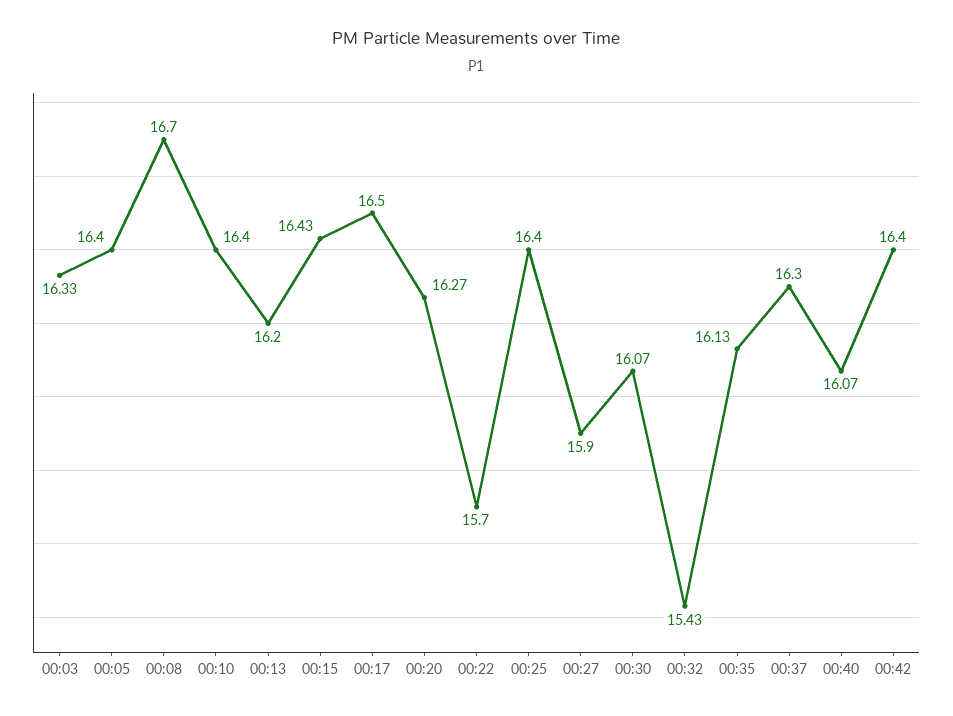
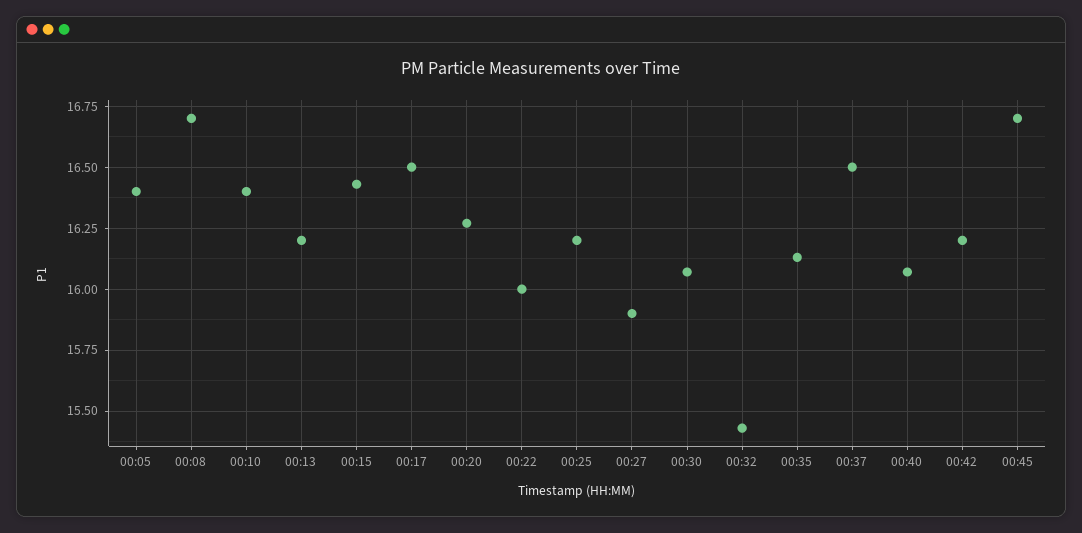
00:03: 16.33 -> none
00:22: 15.7 -> 16
00:25: 16.4 -> 16.2
00:37: 16.3 -> 16.5
00:42: 16.4 -> 16.2
00:45: none -> 16.7

